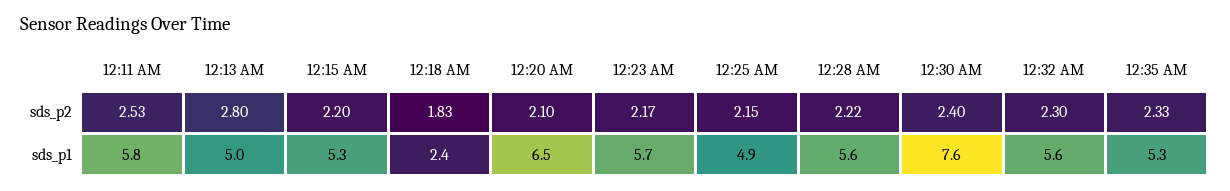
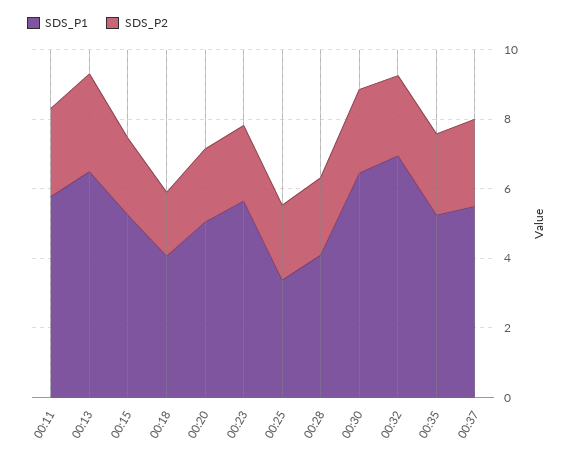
sds_p1, 12:13 AM: 5 -> 6.5
sds_p1, 12:18 AM: 2.4 -> 4
sds_p1, 12:20 AM: 6.5 -> 5
sds_p1, 12:25 AM: 4.9 -> 3.5
sds_p1, 12:28 AM: 5.6 -> 4
sds_p1, 12:30 AM: 7.6 -> 6.5
sds_p1, 12:32 AM: 5.6 -> 7
sds_p1, 00:37: none -> 5.5
sds_p2, 00:37: none -> 2.5

